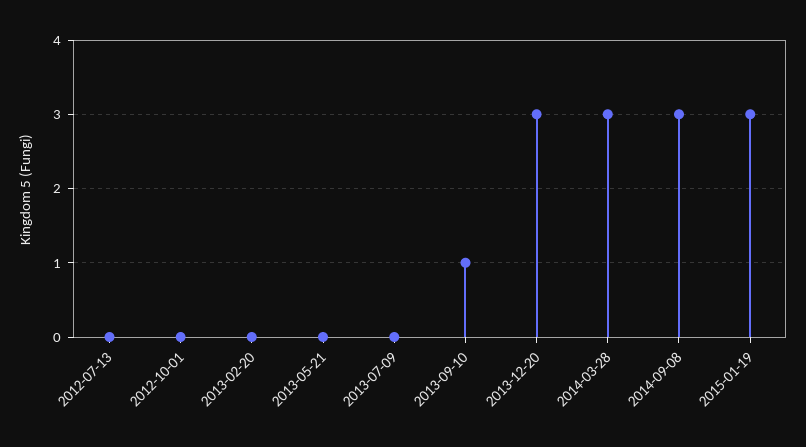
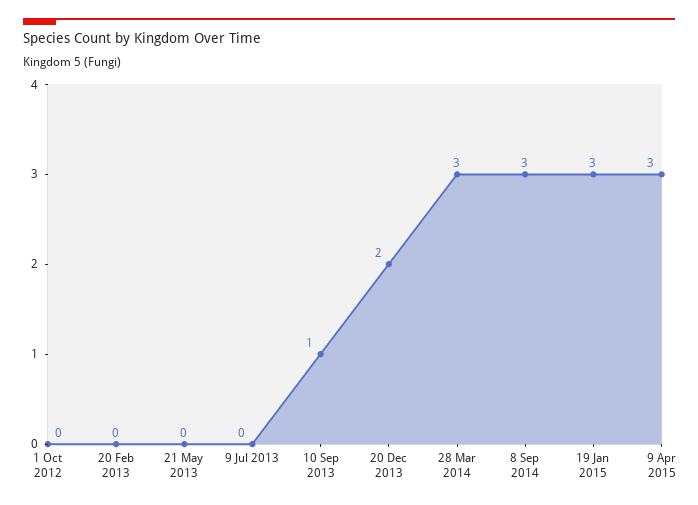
2012-07-13: 0 -> none
2013-12-20: 3 -> 2
9 Apr 2015: none -> 3

